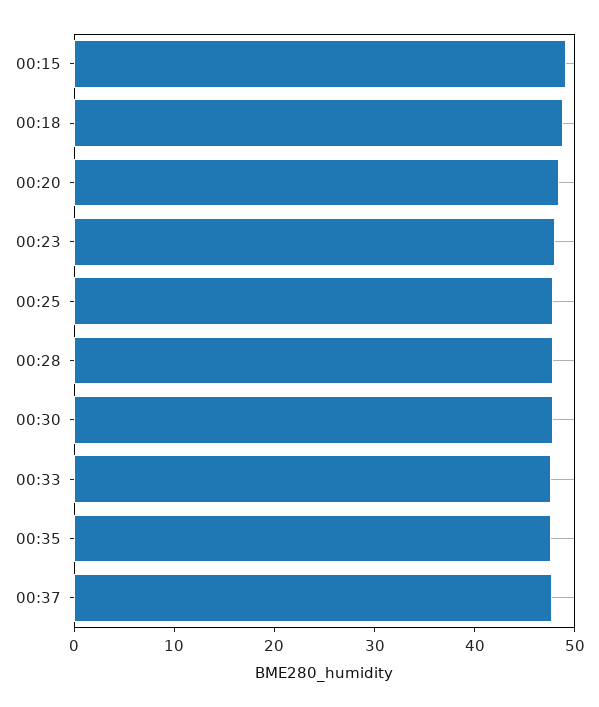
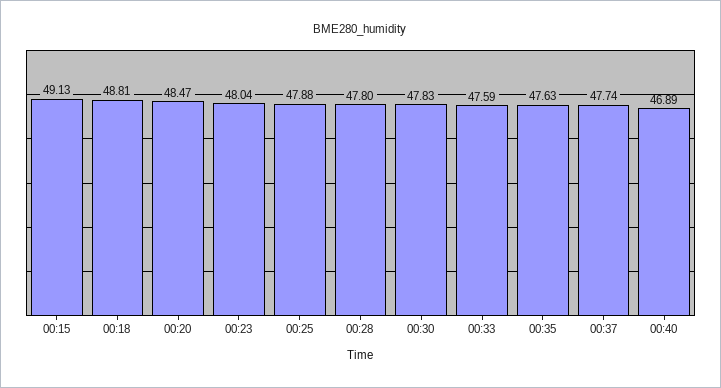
00:40: none -> 46.89

